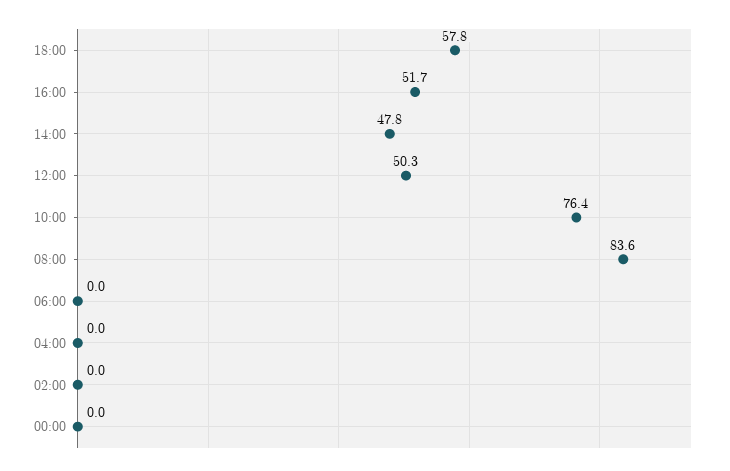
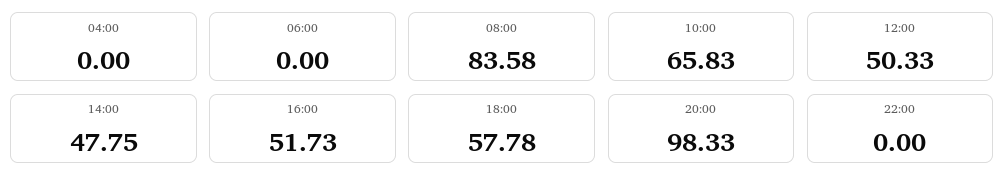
10:00: 76.4 -> 65.83
02:00: 0 -> none
00:00: 0 -> none
20:00: none -> 98.33
22:00: none -> 0

